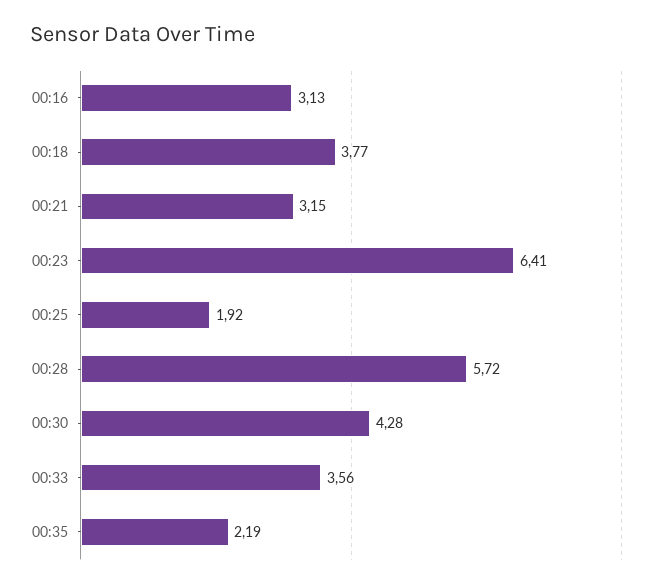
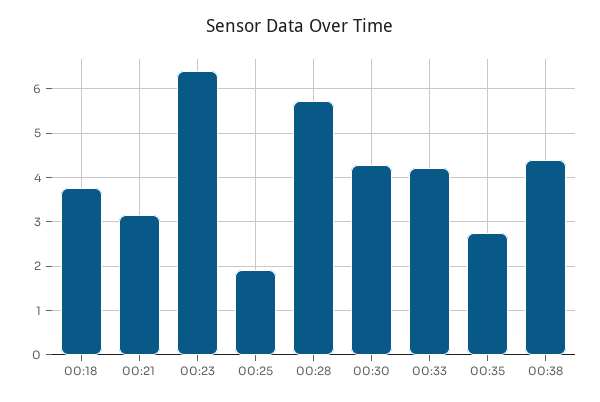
00:16: 3.13 -> none
00:33: 3.56 -> 4.2
00:35: 2.19 -> 2.8
00:38: none -> 4.4

